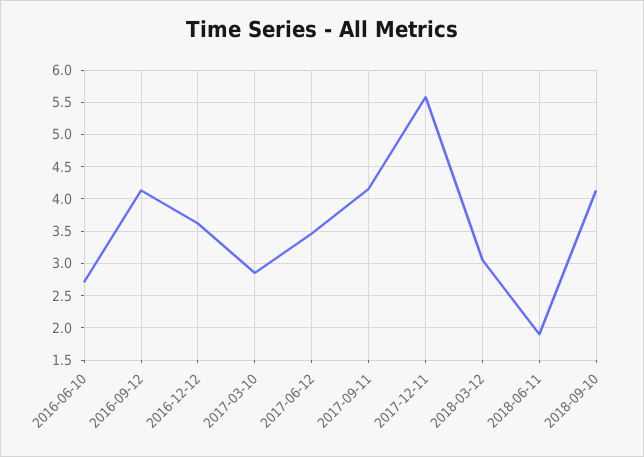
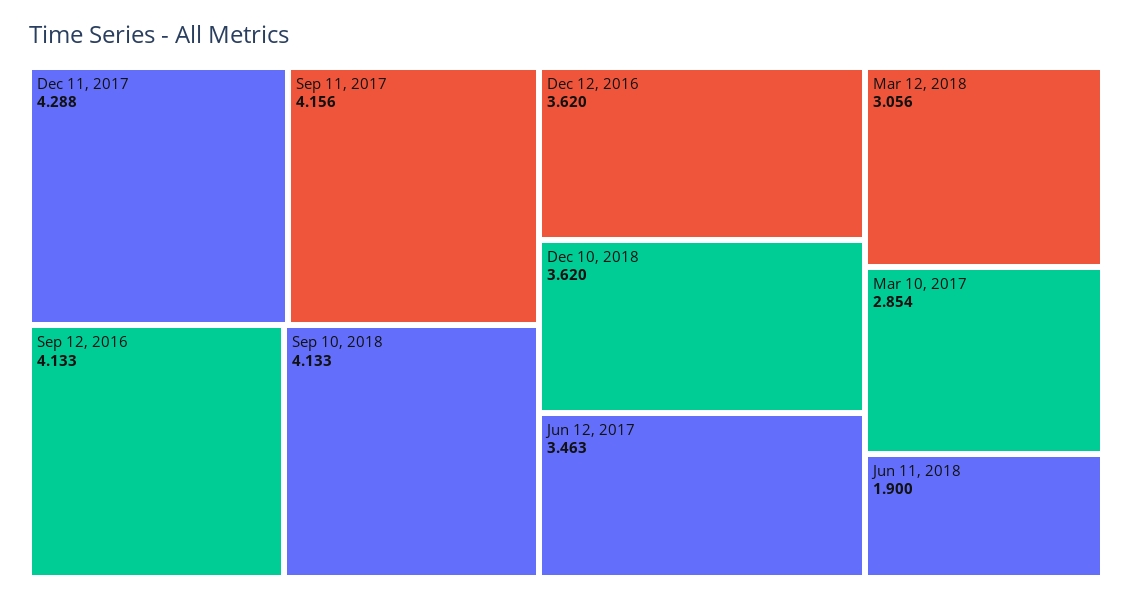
2016-06-10: 2.7 -> none
2017-12-11: 5.6 -> 4.288
Dec 10, 2018: none -> 3.62

